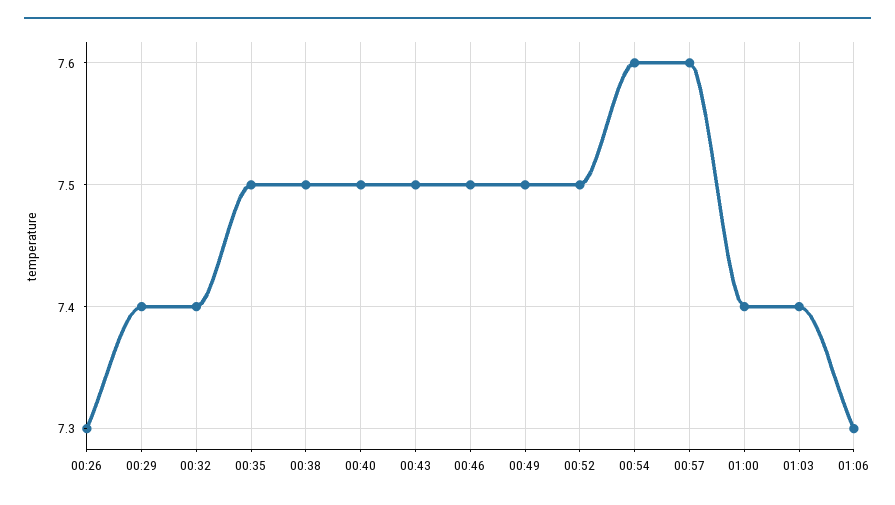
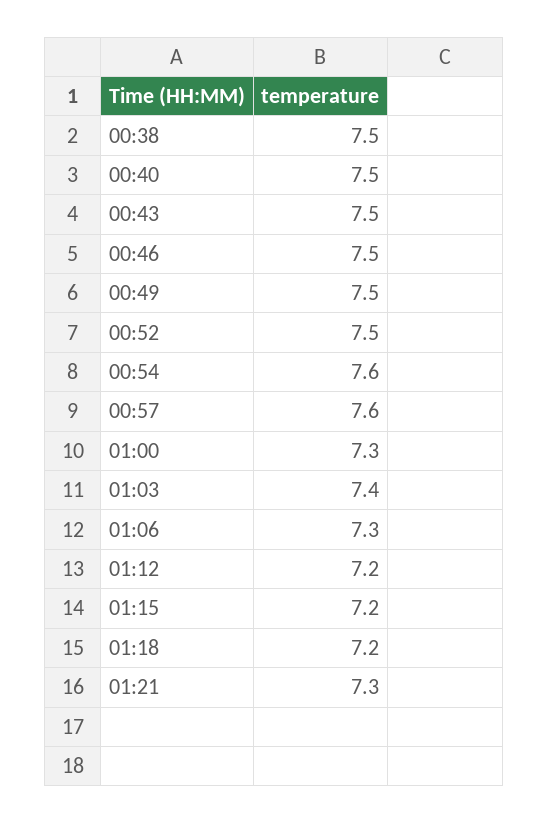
00:26: 7.3 -> none
00:29: 7.4 -> none
00:32: 7.4 -> none
00:35: 7.5 -> none
01:00: 7.4 -> 7.3
01:12: none -> 7.2
01:15: none -> 7.2
01:18: none -> 7.2
01:21: none -> 7.3

